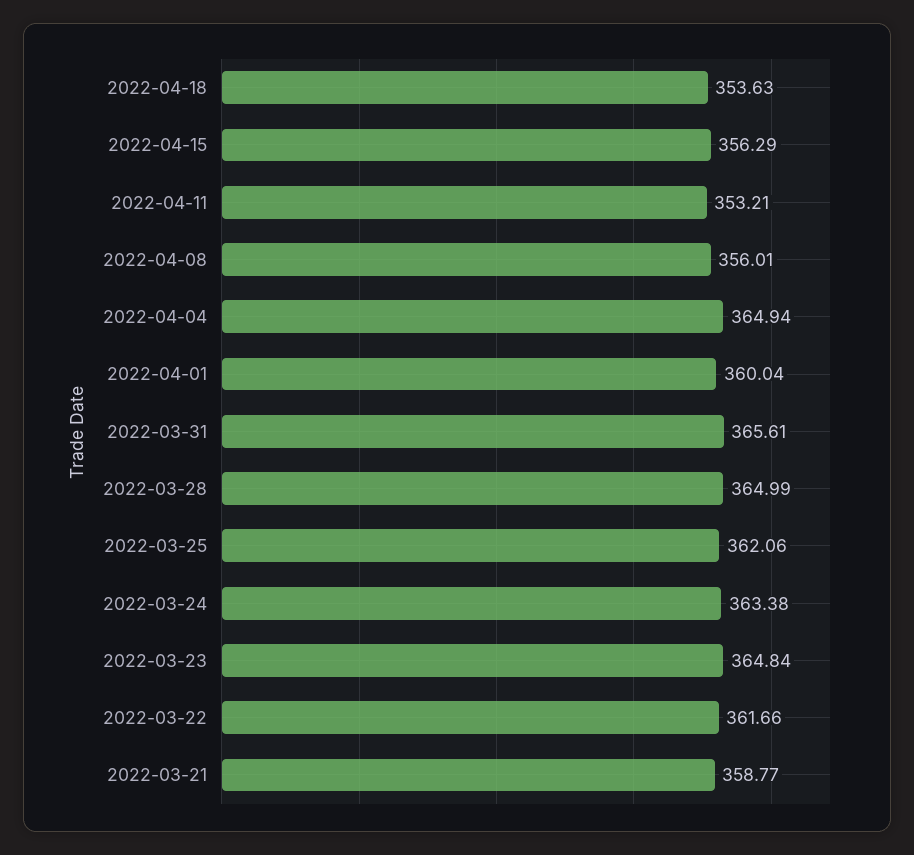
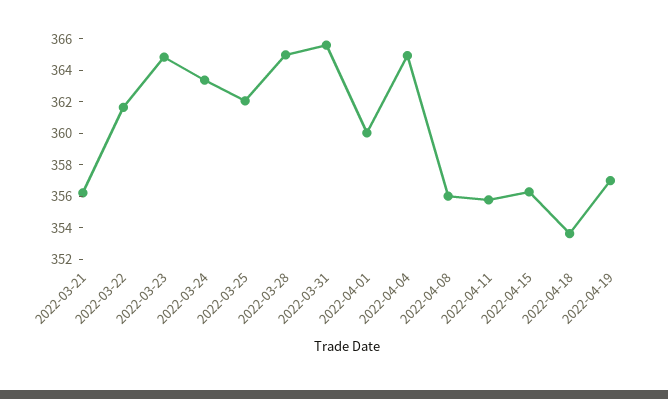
2022-04-11: 353.21 -> 356
2022-03-21: 358.77 -> 356
2022-04-19: none -> 357

